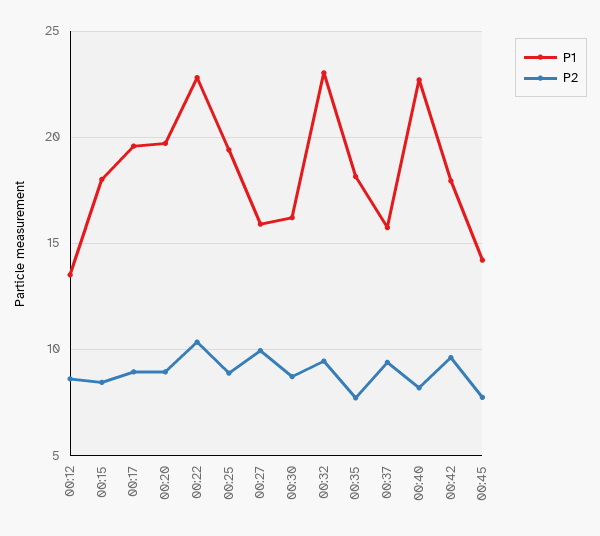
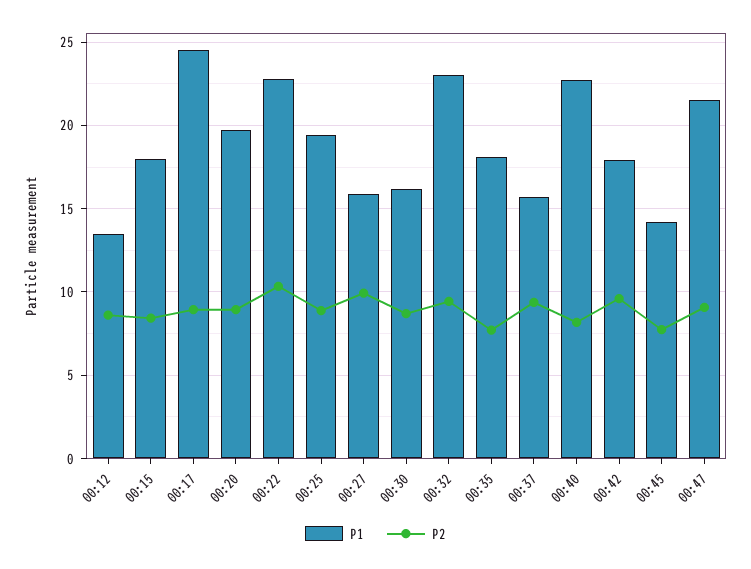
P1, 00:17: 19.5 -> 24.5
P1, 00:47: none -> 21.5
P2, 00:47: none -> 9

